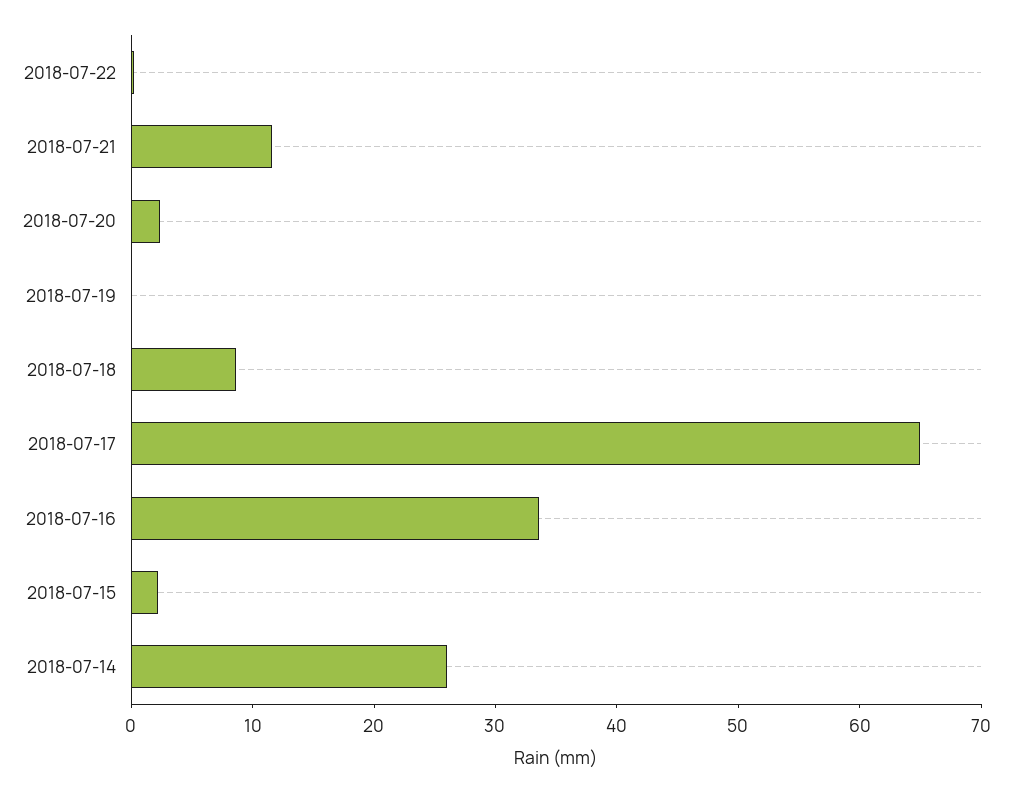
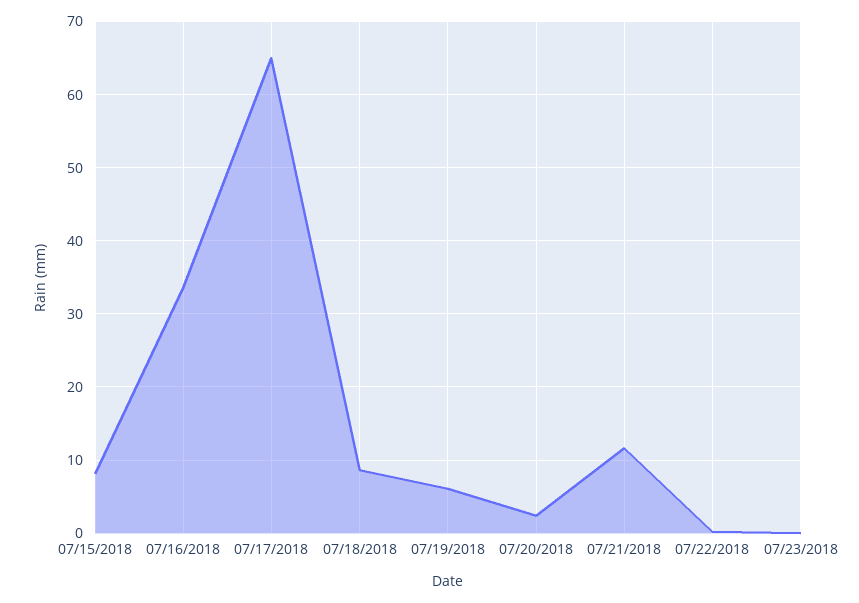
2018-07-19: 0 -> 6
2018-07-15: 2 -> 8
2018-07-14: 26 -> none
07/23/2018: none -> 0

